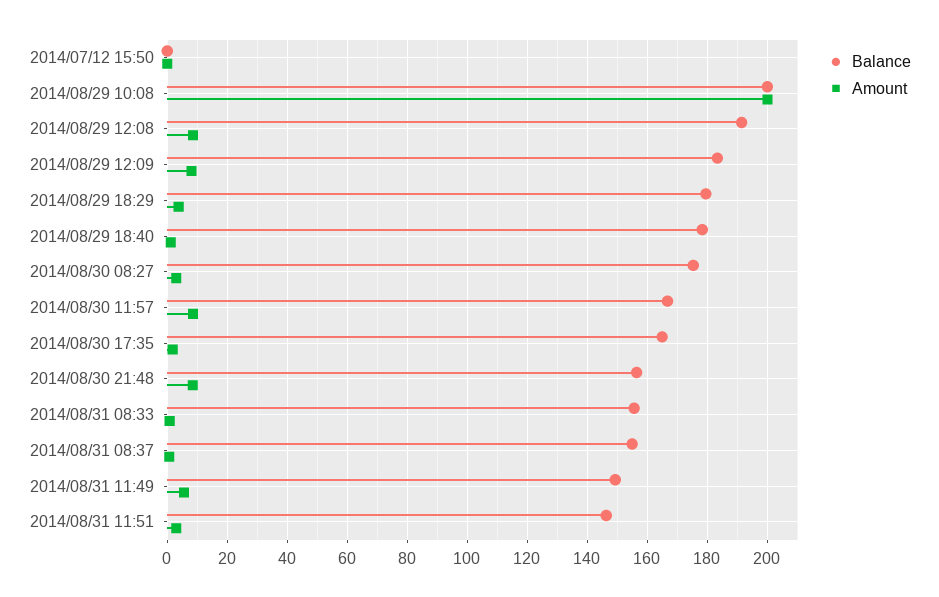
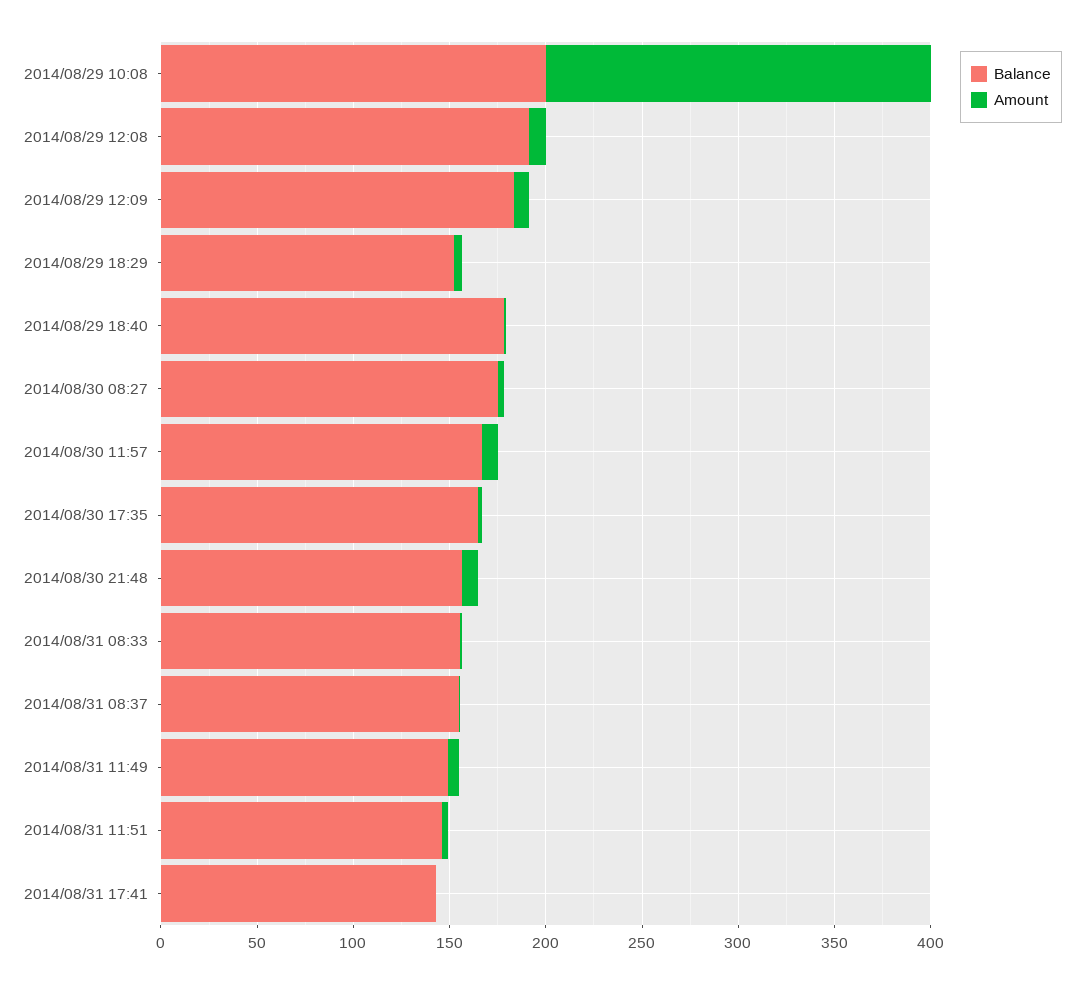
Balance, 2014/07/12 15:50: 0 -> none
Amount, 2014/07/12 15:50: 0 -> none
Balance, 2014/08/29 18:29: 180 -> 150
Balance, 2014/08/31 17:41: none -> 140
Amount, 2014/08/31 17:41: none -> 0

